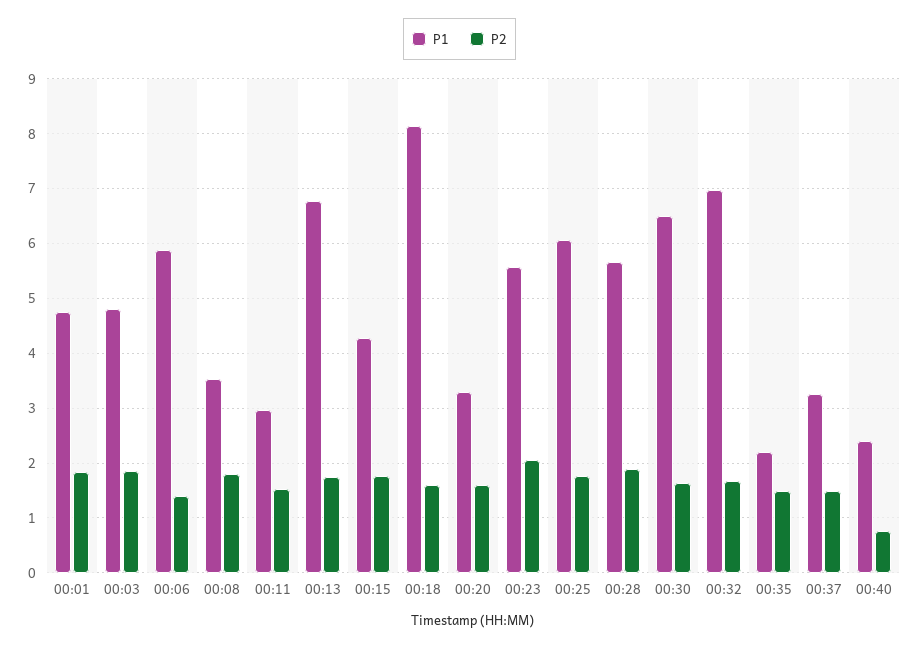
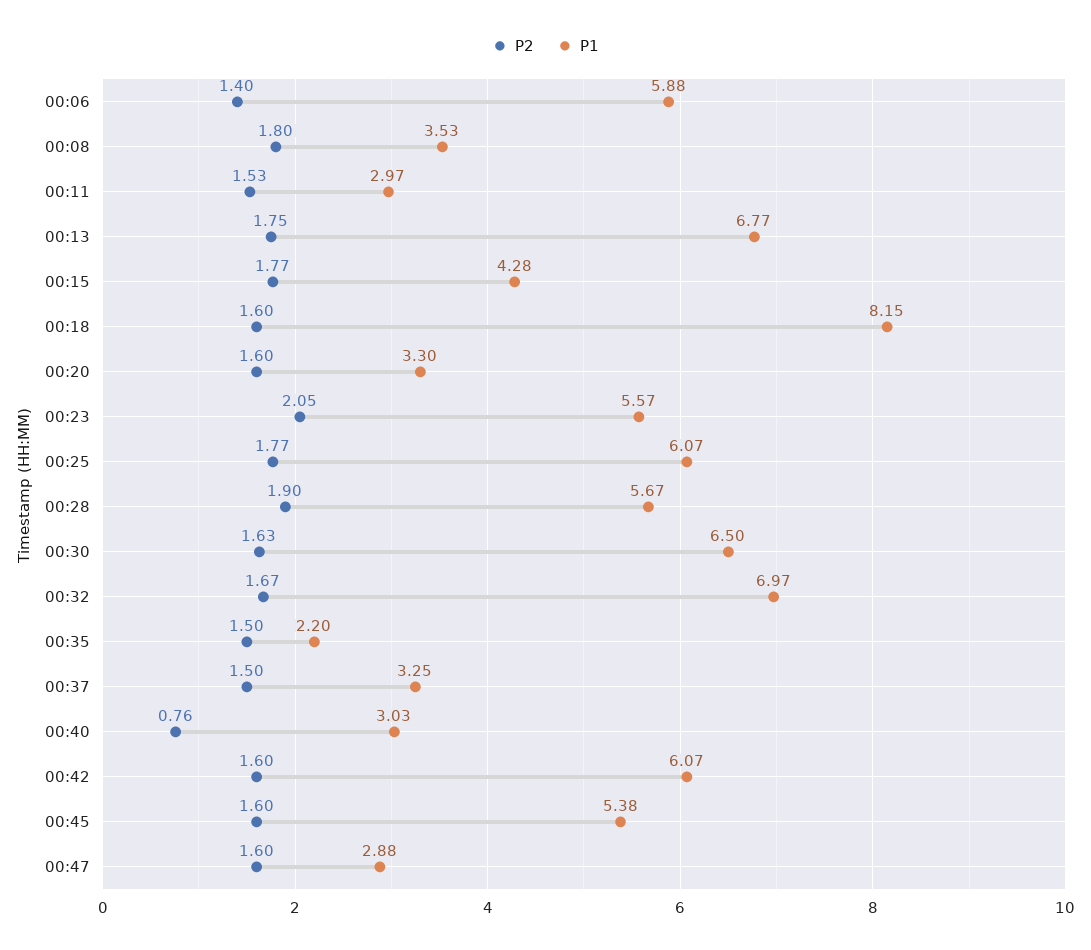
P1, 00:01: 4.8 -> none
P2, 00:01: 1.8 -> none
P1, 00:03: 4.8 -> none
P2, 00:03: 1.8 -> none
P1, 00:40: 2.4 -> 3.03
P2, 00:42: none -> 1.6
P1, 00:42: none -> 6.07
P2, 00:45: none -> 1.6
P1, 00:45: none -> 5.38
P2, 00:47: none -> 1.6
P1, 00:47: none -> 2.88

